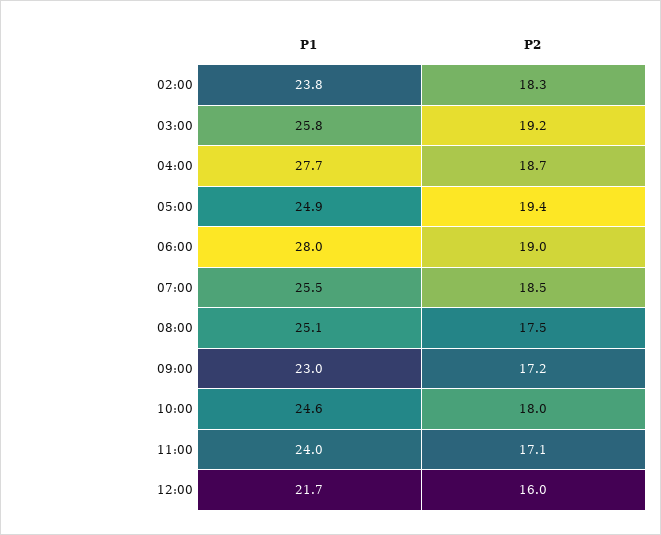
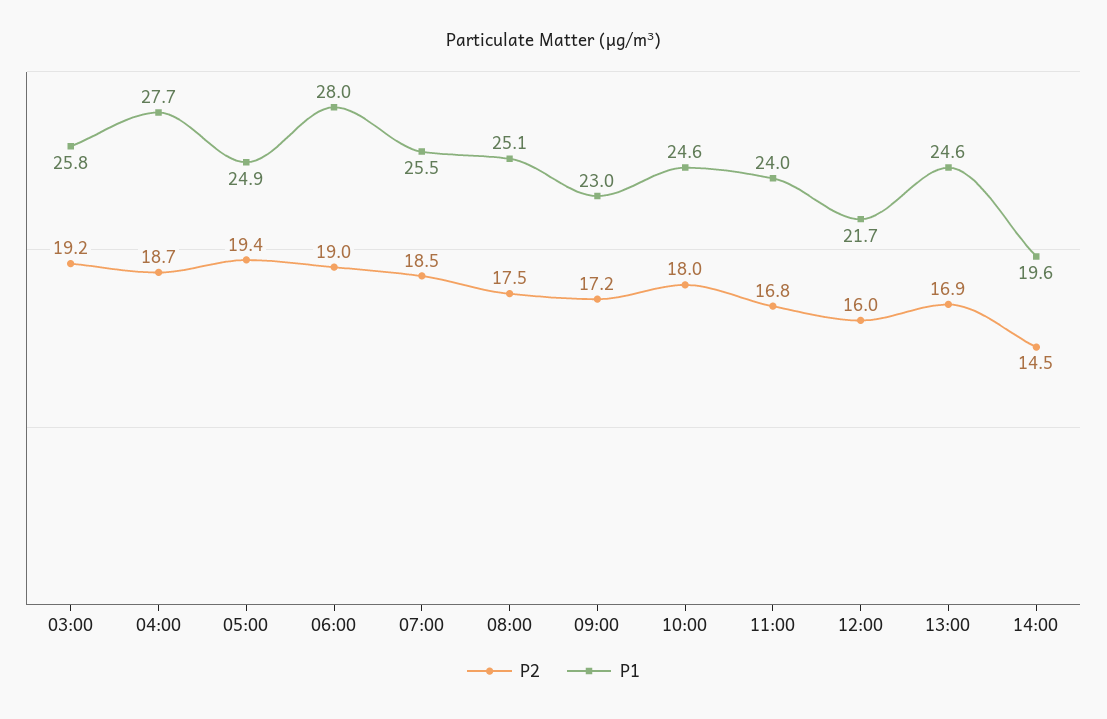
P1, 02:00: 23.8 -> none
P2, 02:00: 18.3 -> none
P2, 11:00: 17.1 -> 16.8
P2, 13:00: none -> 16.9
P1, 13:00: none -> 24.6
P2, 14:00: none -> 14.5
P1, 14:00: none -> 19.6

